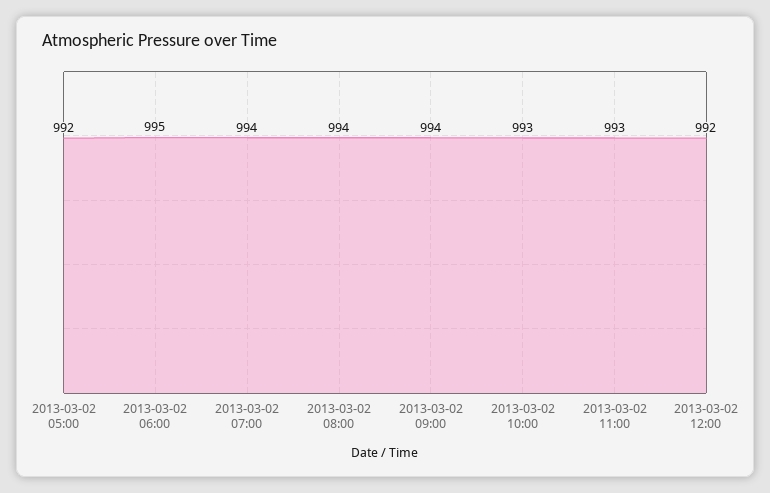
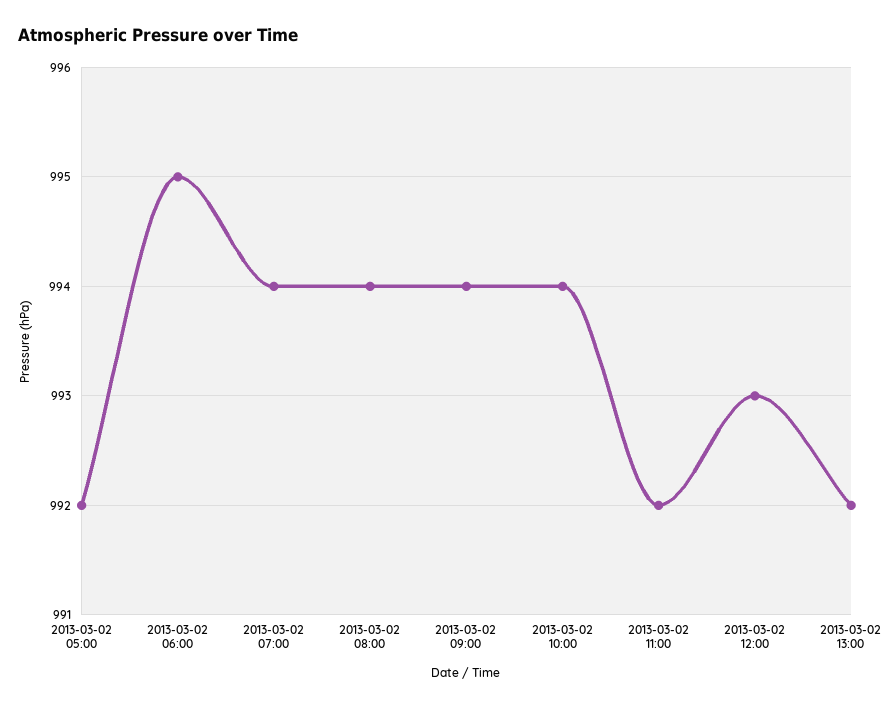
2013-03-02 10:00: 993 -> 994
2013-03-02 11:00: 993 -> 992
2013-03-02 12:00: 992 -> 993
2013-03-02 13:00: none -> 992

